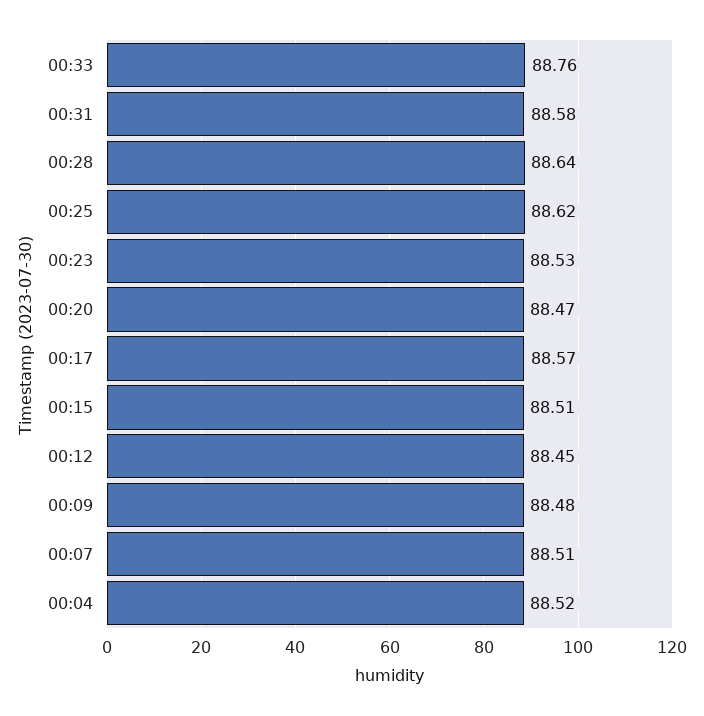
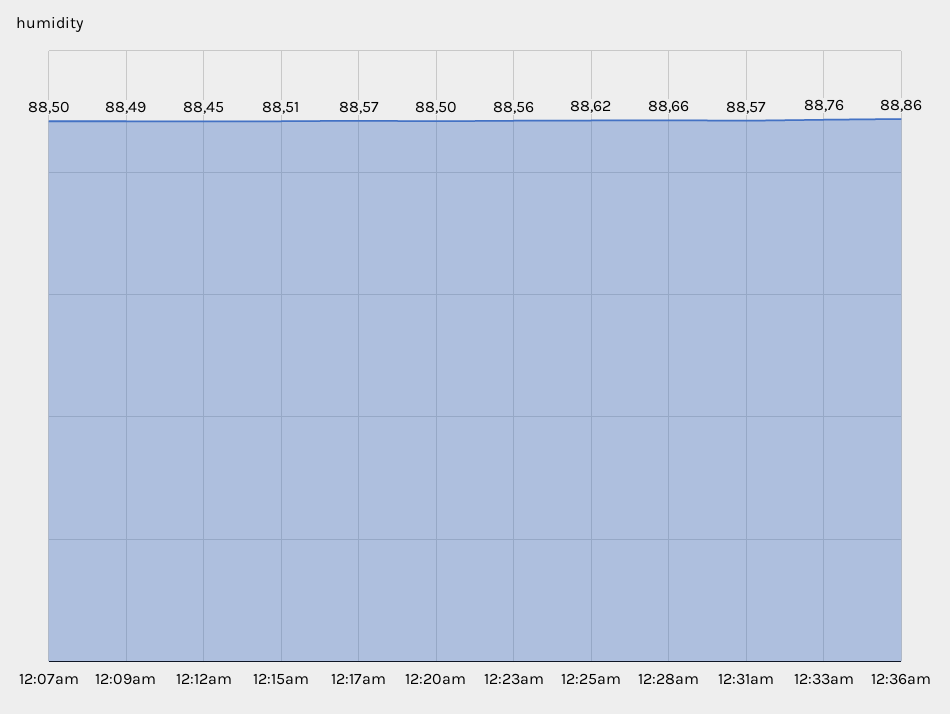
00:31: 88.58 -> 88.57
00:28: 88.64 -> 88.66
00:23: 88.53 -> 88.56
00:20: 88.47 -> 88.5
00:09: 88.48 -> 88.49
00:07: 88.51 -> 88.5
00:04: 88.52 -> none
12:36am: none -> 88.86

